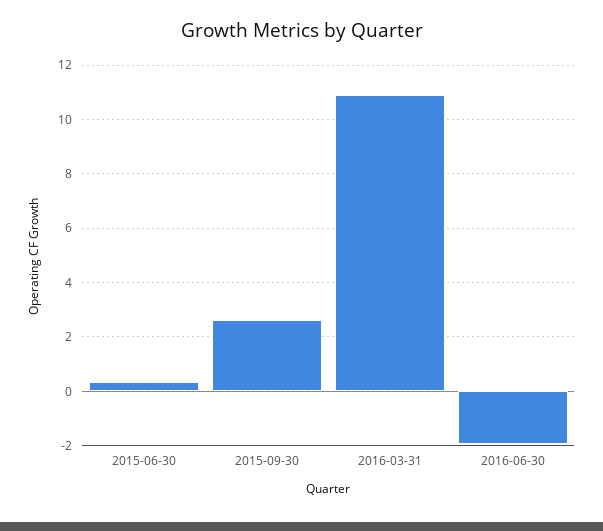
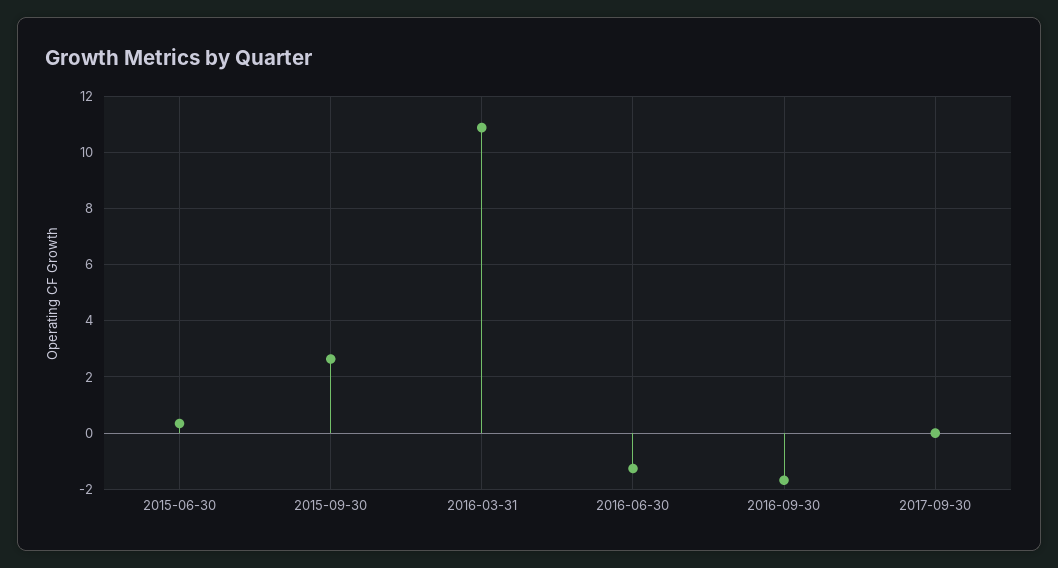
2016-06-30: -2 -> -1.25
2016-09-30: none -> -1.75
2017-09-30: none -> 0

